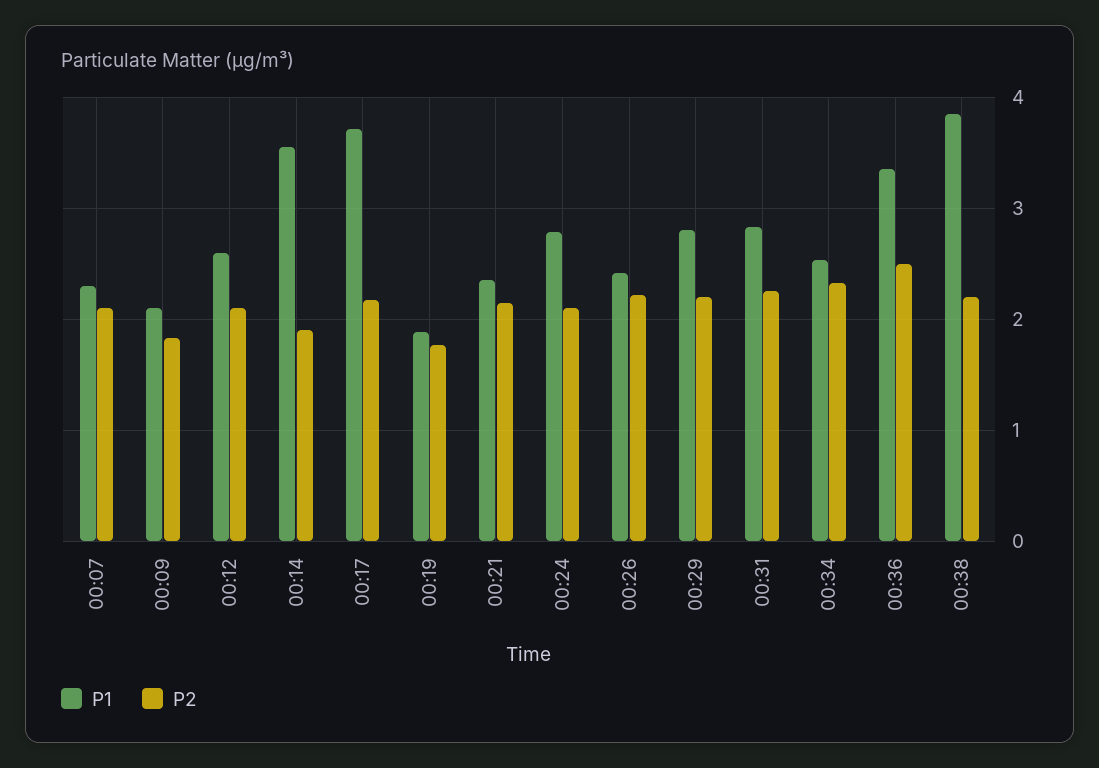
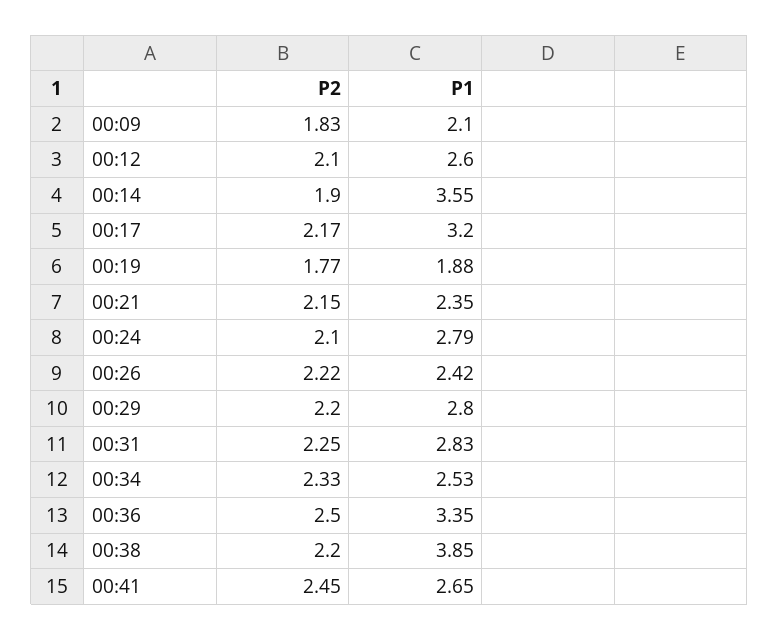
P1, 00:07: 2.3 -> none
P2, 00:07: 2.1 -> none
P1, 00:17: 3.7 -> 3.2
P2, 00:41: none -> 2.45
P1, 00:41: none -> 2.65

